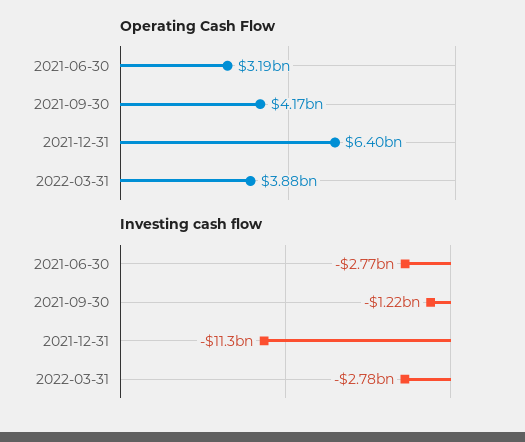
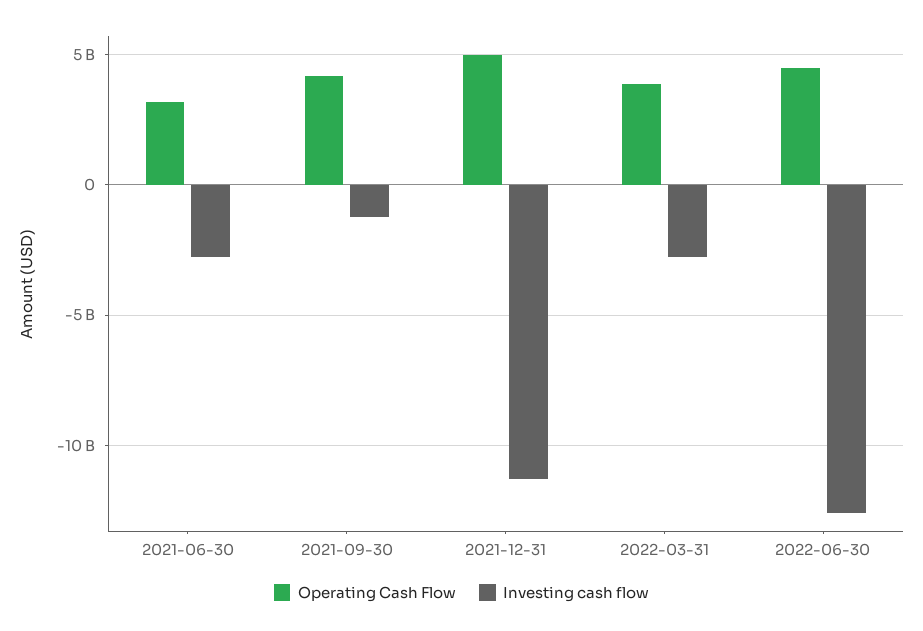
Operating Cash Flow, 2021-12-31: 6400000000 -> 5000000000
Operating Cash Flow, 2022-06-30: none -> 4500000000
Investing cash flow, 2022-06-30: none -> -12500000000

